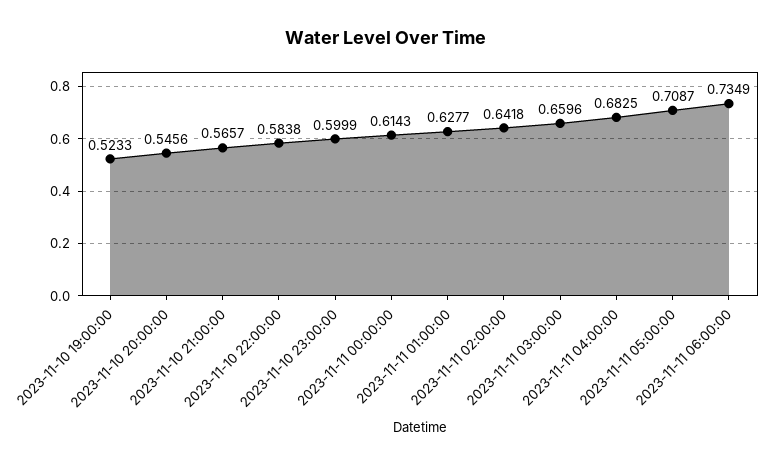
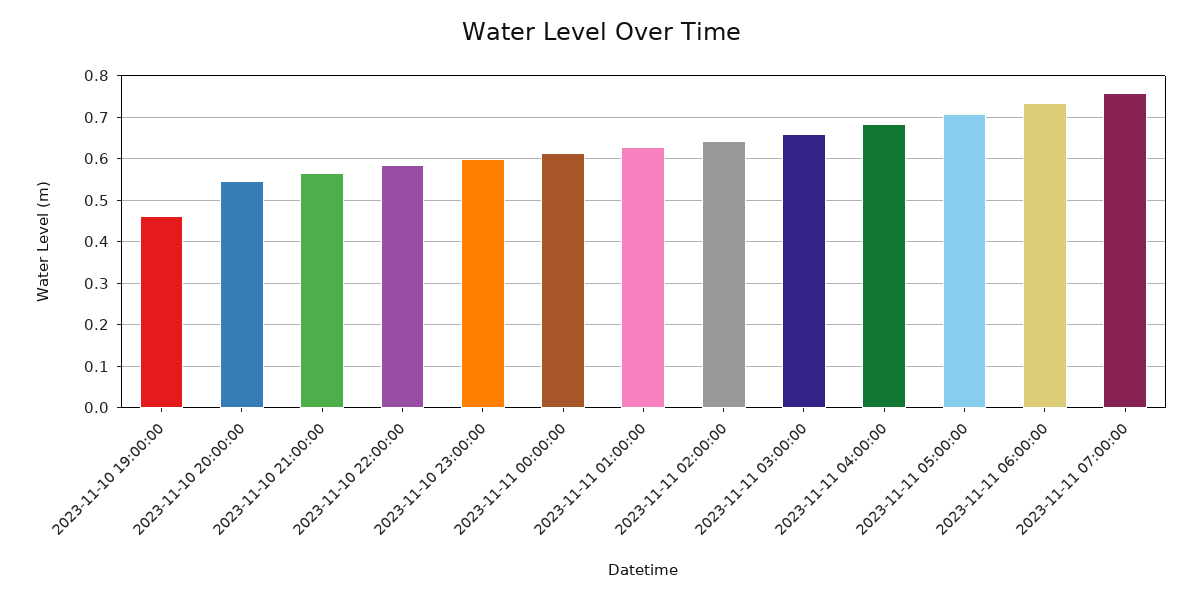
2023-11-10 19:00:00: 0.5233 -> 0.46
2023-11-11 07:00:00: none -> 0.76

